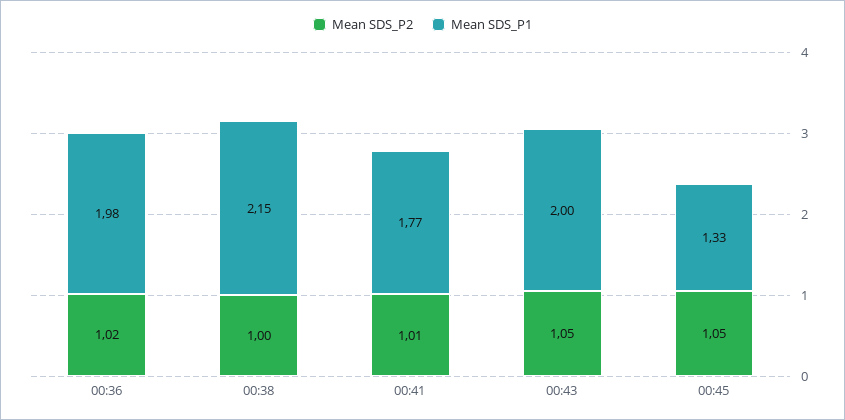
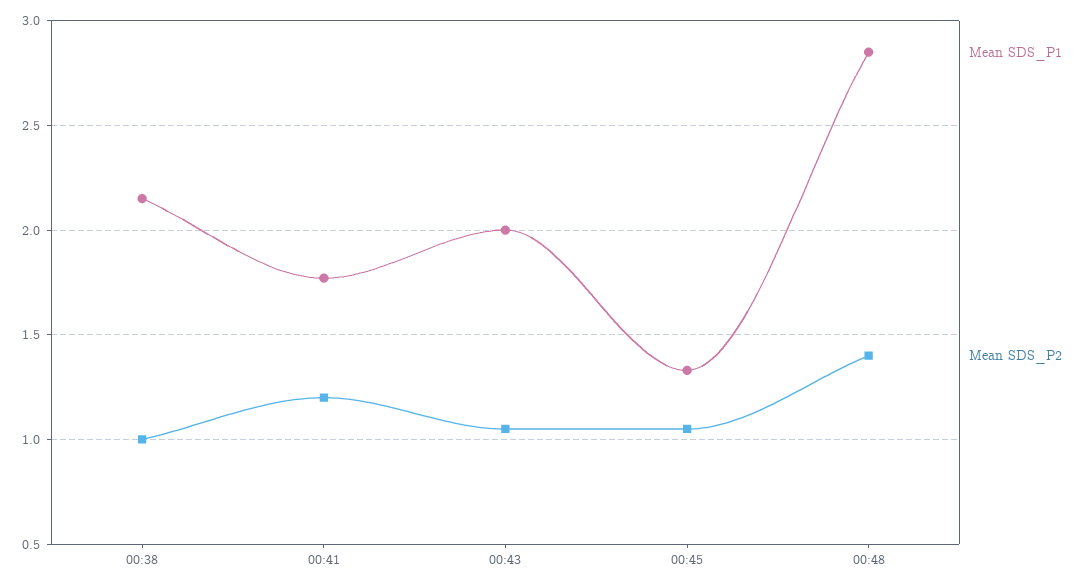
Mean SDS_P2, 00:36: 1.02 -> none
Mean SDS_P1, 00:36: 1.98 -> none
Mean SDS_P2, 00:41: 1.01 -> 1.2
Mean SDS_P1, 00:48: none -> 2.85
Mean SDS_P2, 00:48: none -> 1.4

